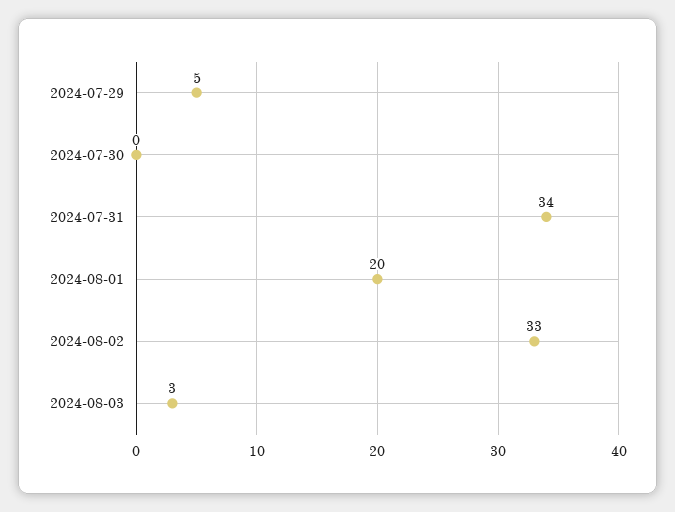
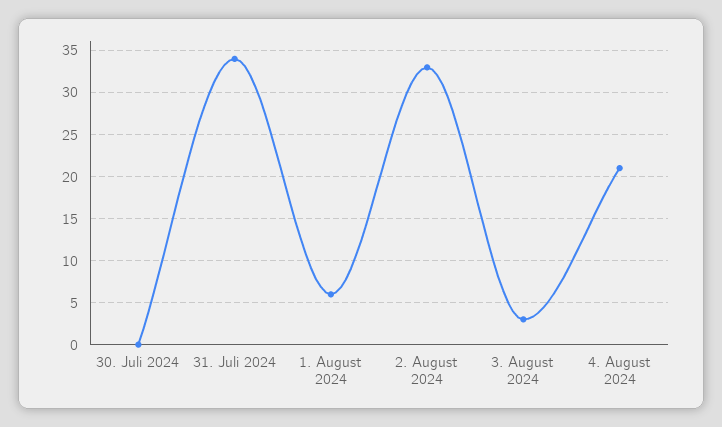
2024-07-29: 5 -> none
2024-08-01: 20 -> 6
4. August 2024: none -> 21

